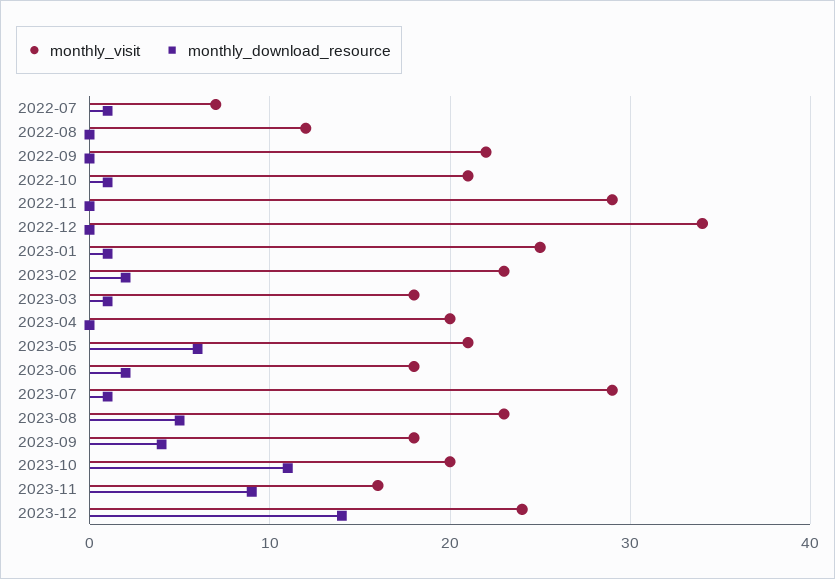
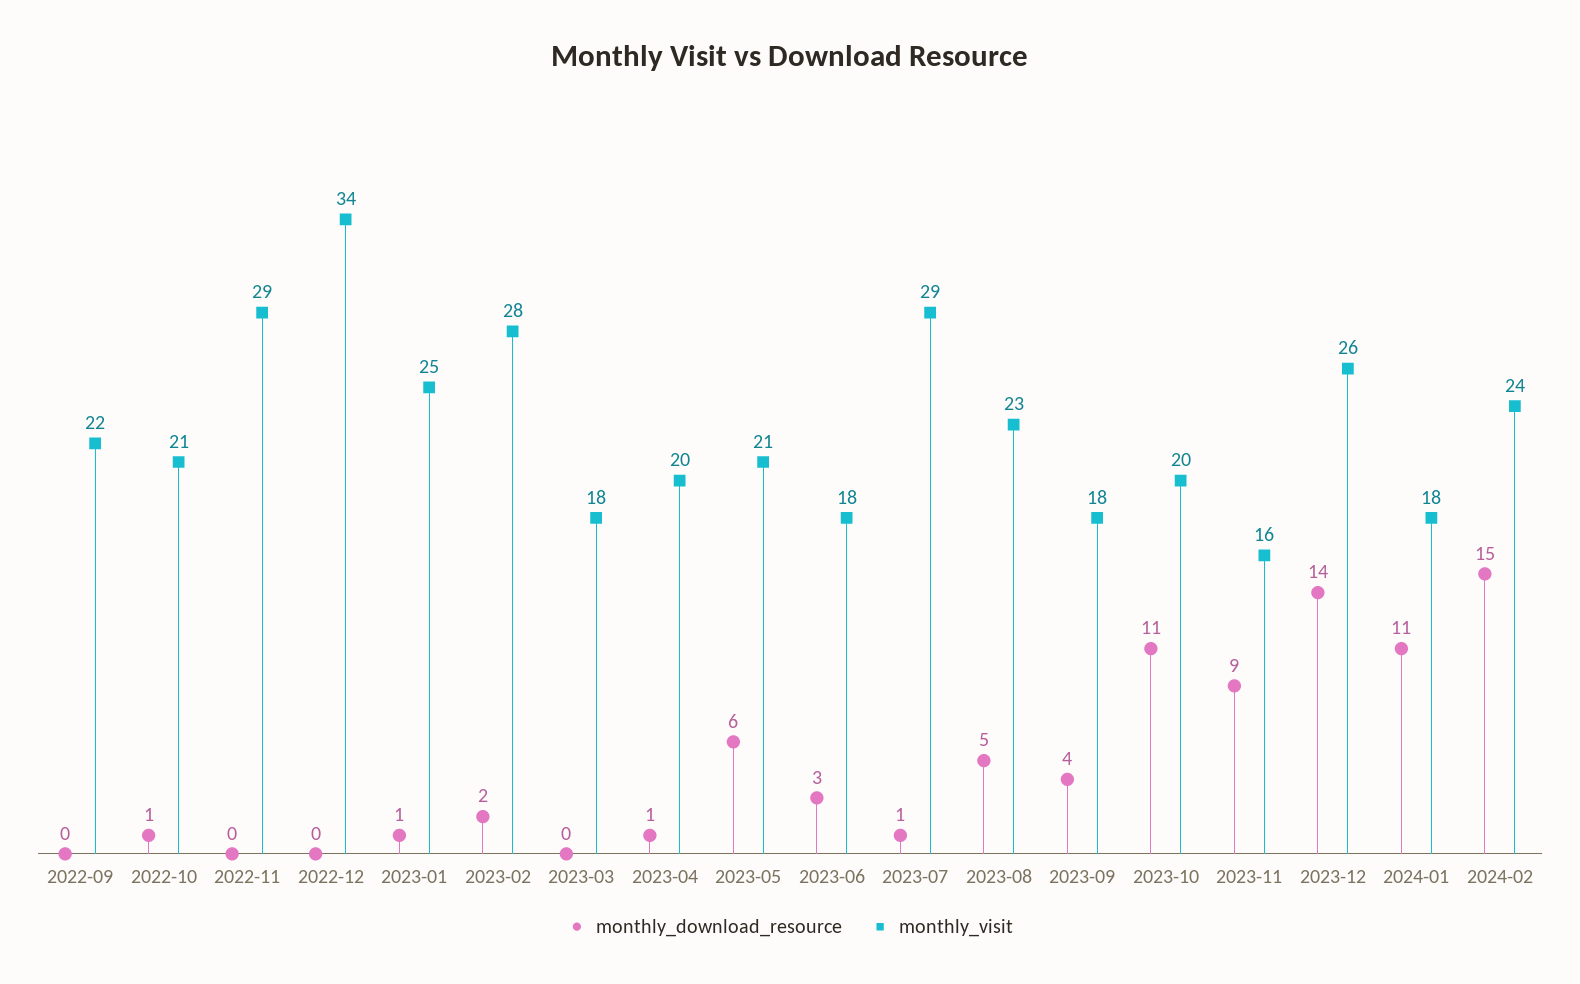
monthly_visit, 2022-07: 7 -> none
monthly_download_resource, 2022-07: 1 -> none
monthly_visit, 2022-08: 12 -> none
monthly_download_resource, 2022-08: 0 -> none
monthly_visit, 2023-02: 23 -> 28
monthly_download_resource, 2023-03: 1 -> 0
monthly_download_resource, 2023-04: 0 -> 1
monthly_download_resource, 2023-06: 2 -> 3
monthly_visit, 2023-12: 24 -> 26
monthly_download_resource, 2024-01: none -> 11
monthly_visit, 2024-01: none -> 18
monthly_download_resource, 2024-02: none -> 15
monthly_visit, 2024-02: none -> 24

